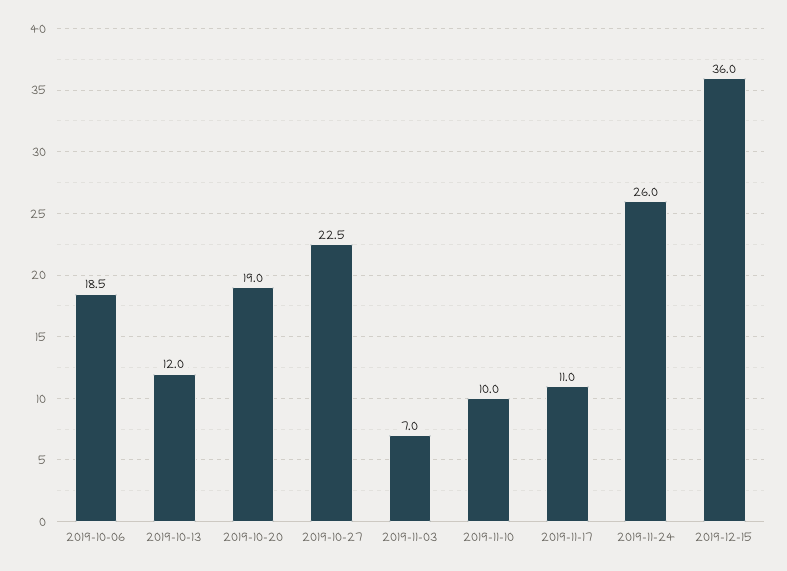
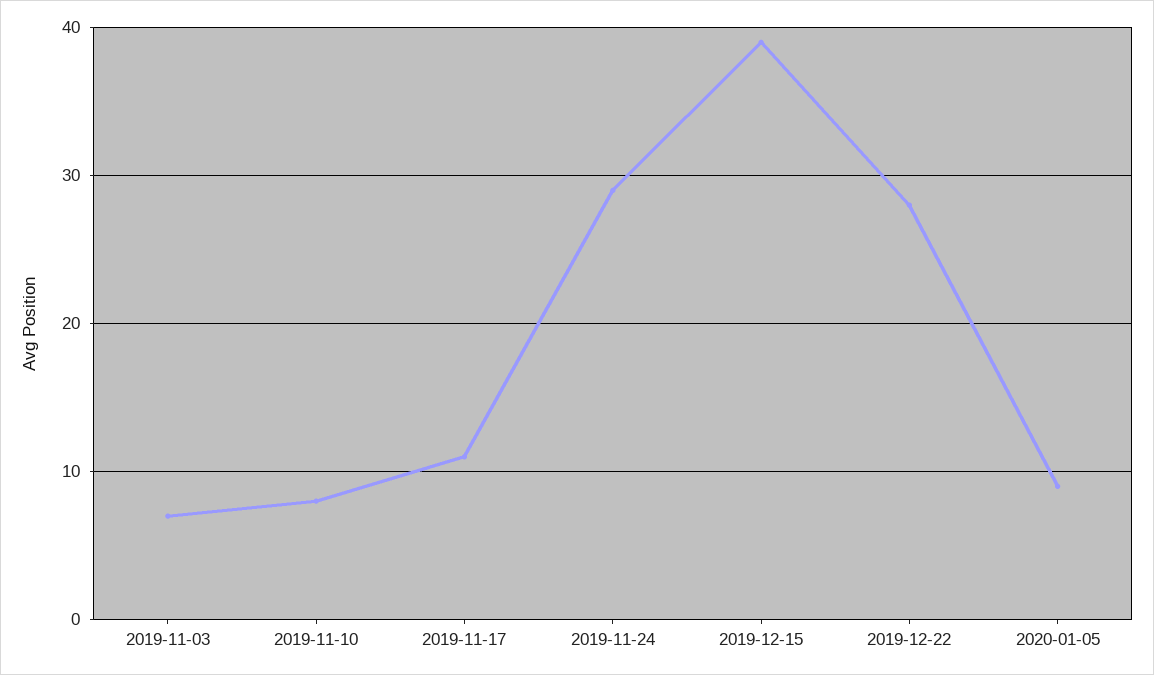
2019-10-06: 18.5 -> none
2019-10-13: 12 -> none
2019-10-20: 19 -> none
2019-10-27: 22.5 -> none
2019-11-10: 10 -> 8
2019-11-24: 26 -> 29
2019-12-15: 36 -> 39
2019-12-22: none -> 28
2020-01-05: none -> 9

